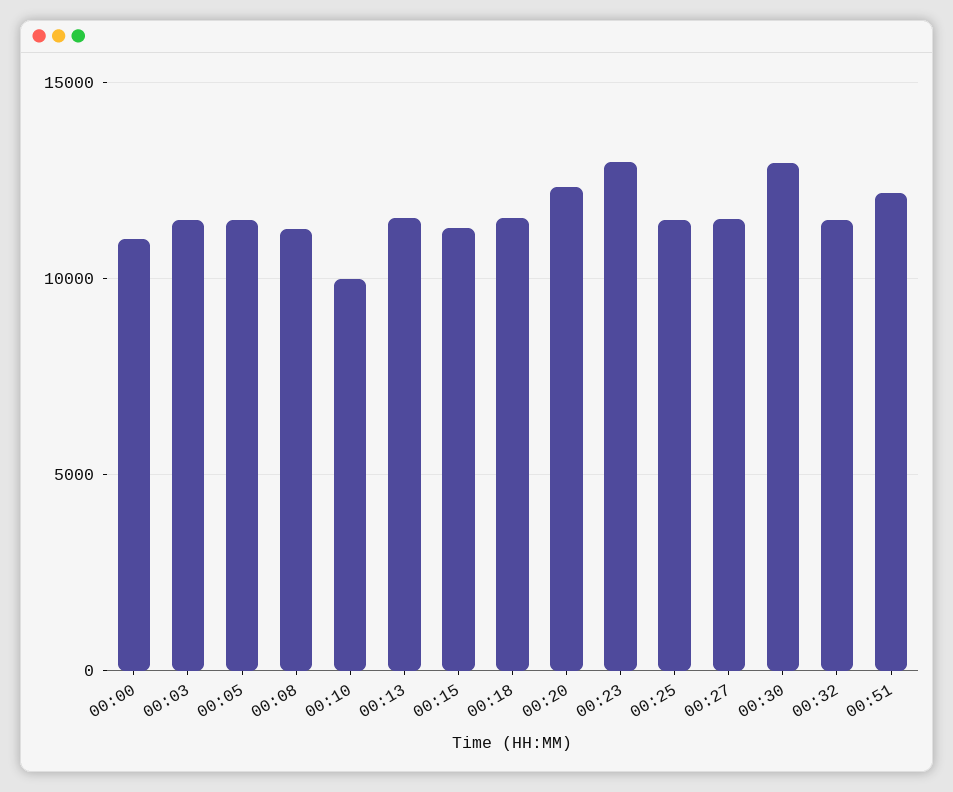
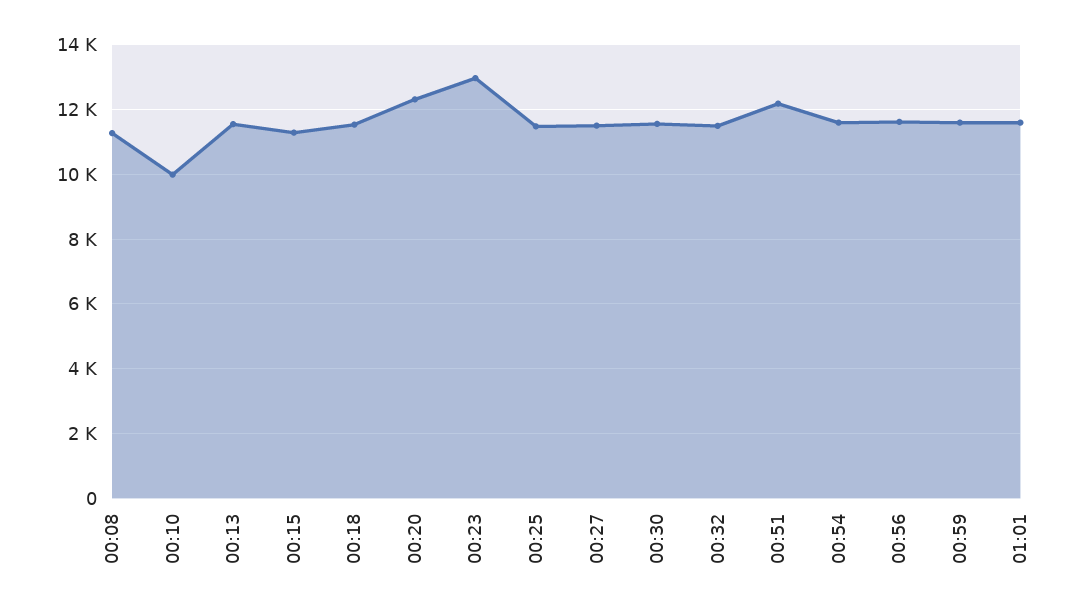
00:00: 11000 -> none
00:03: 11500 -> none
00:05: 11500 -> none
00:30: 13000 -> 11600
00:54: none -> 11600
00:56: none -> 11600
00:59: none -> 11600
01:01: none -> 11600

